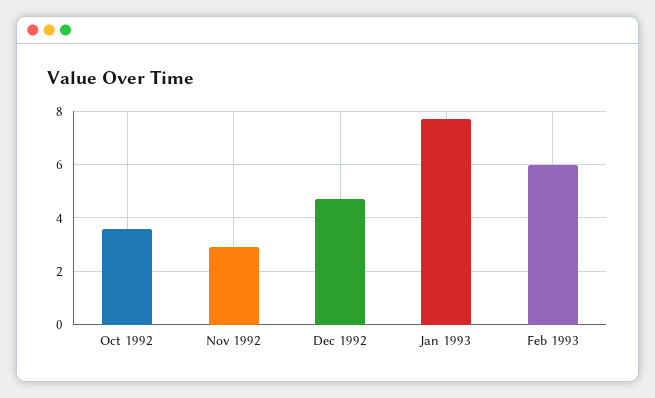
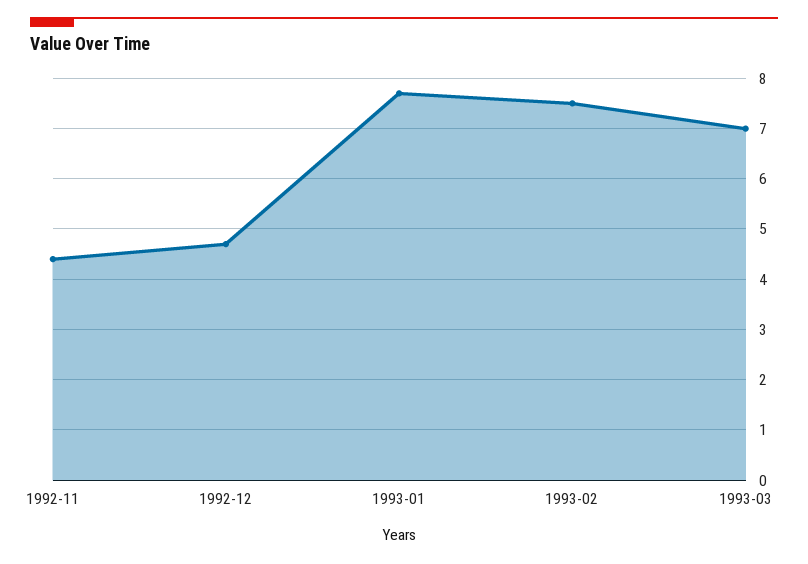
Oct 1992: 3.5 -> none
Nov 1992: 3 -> 4.5
Feb 1993: 6 -> 7.5
1993-03: none -> 7

